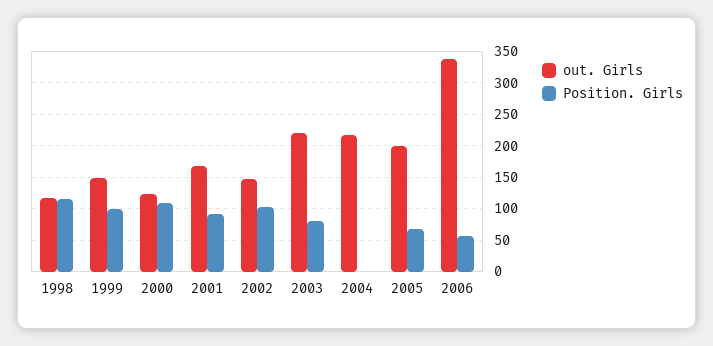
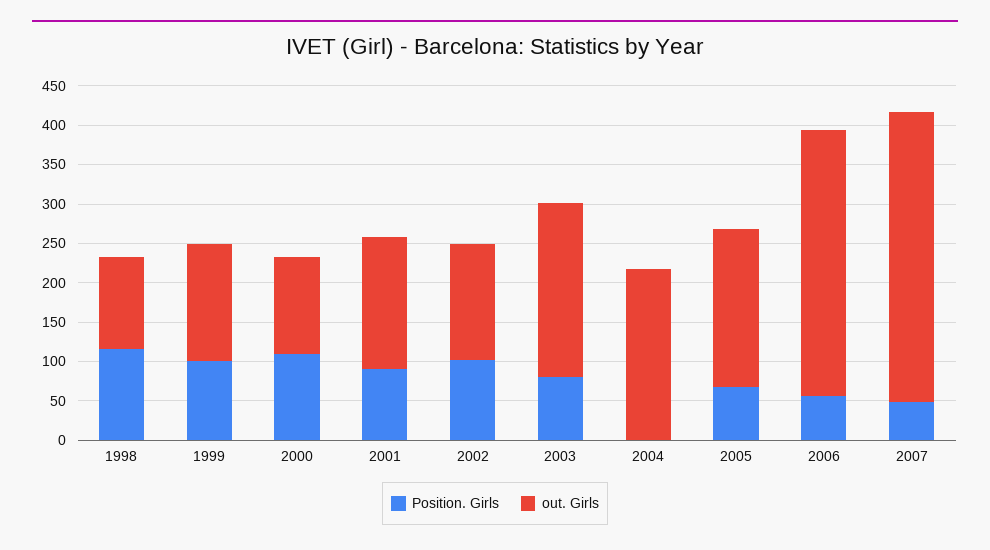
Position. Girls, 2007: none -> 50
out. Girls, 2007: none -> 375

